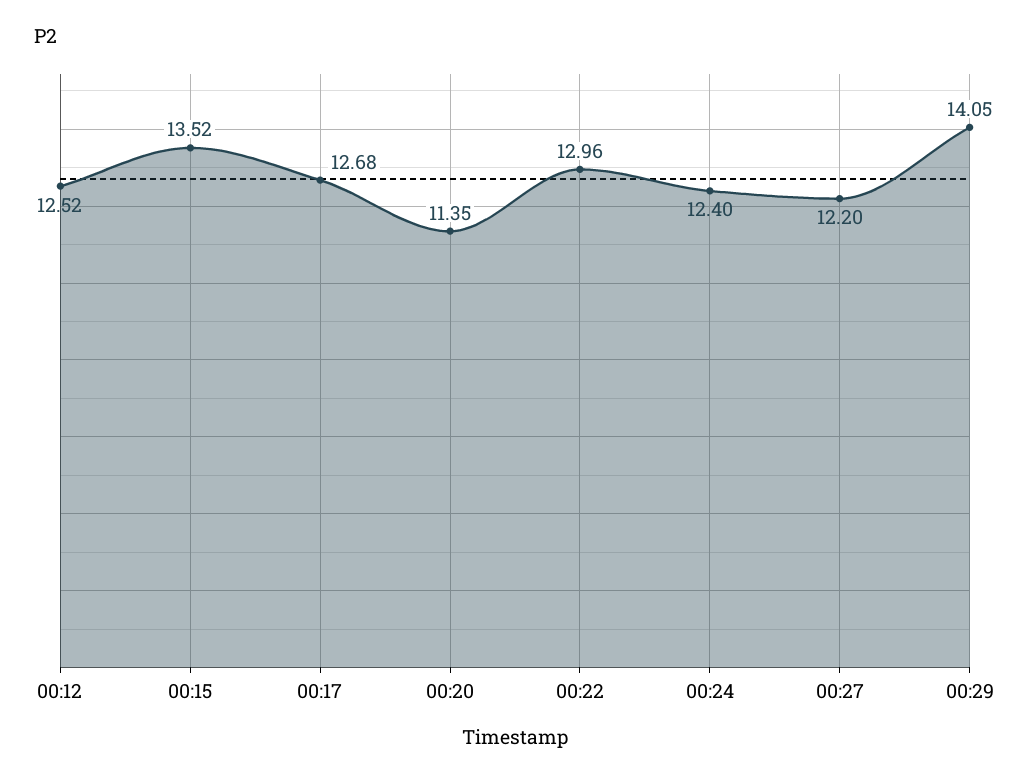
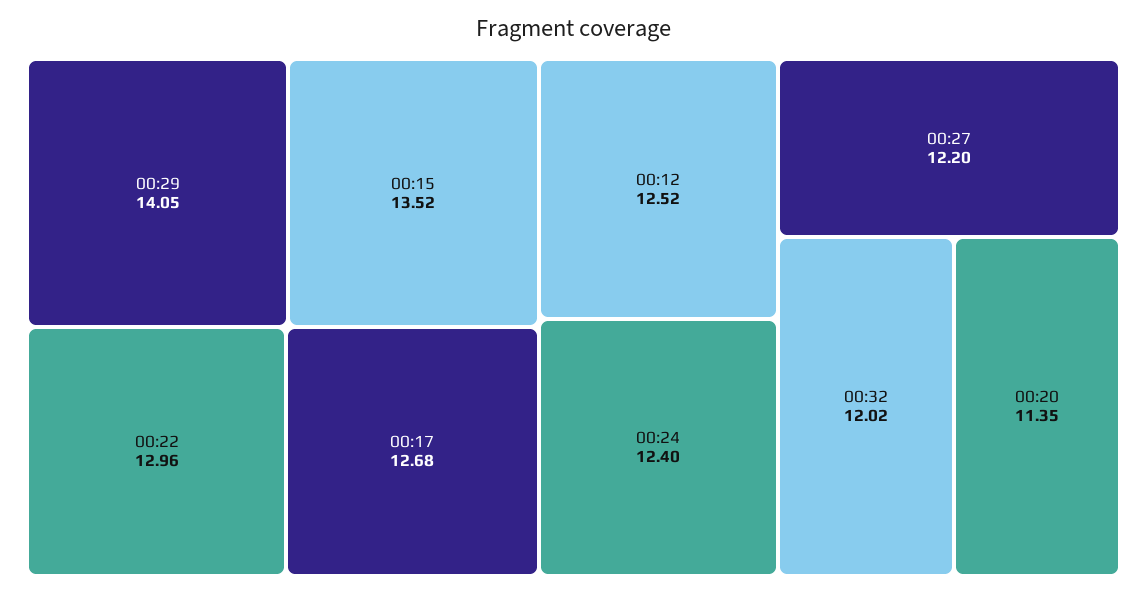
00:32: none -> 12.02

